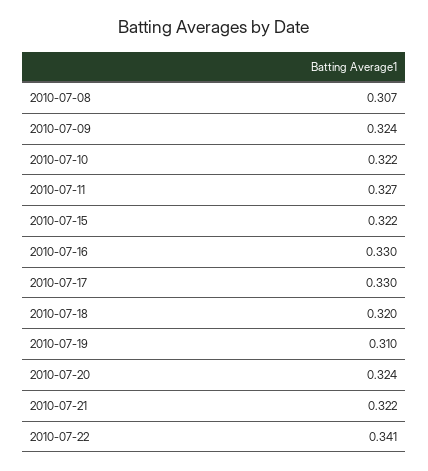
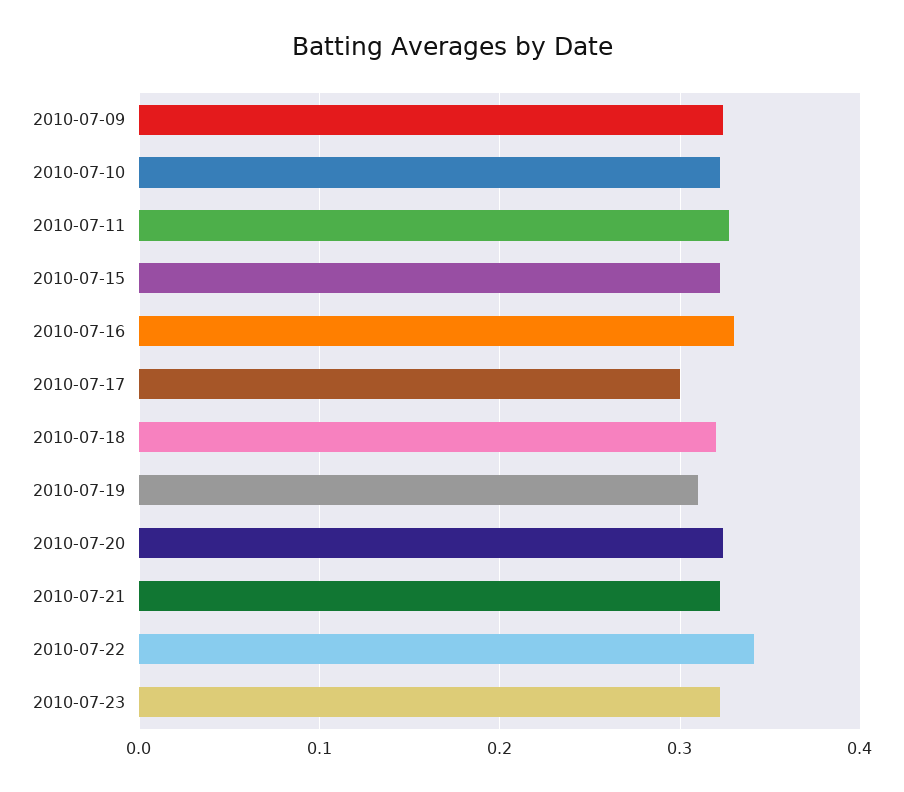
2010-07-08: 0.307 -> none
2010-07-17: 0.33 -> 0.3
2010-07-23: none -> 0.32

